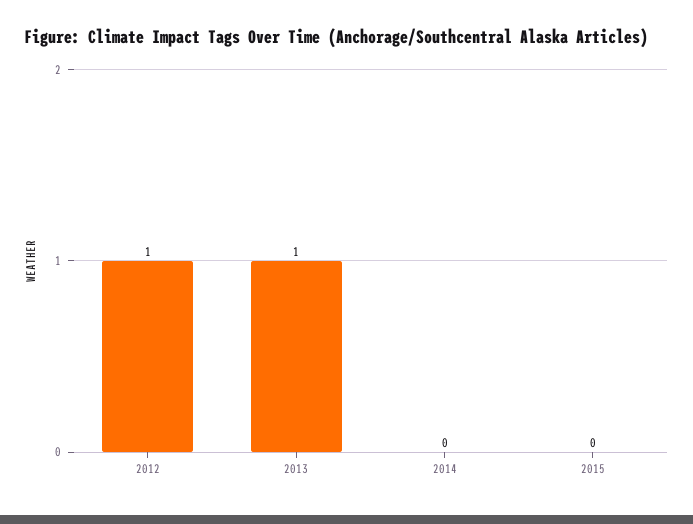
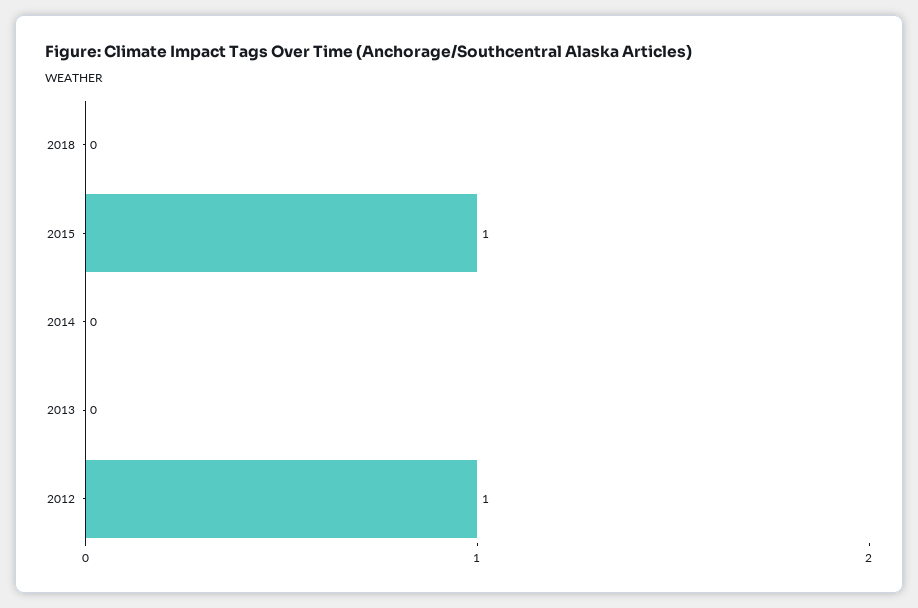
2013: 1 -> 0
2015: 0 -> 1
2018: none -> 0

